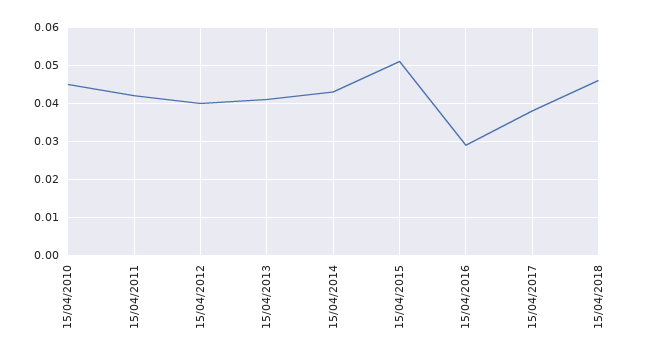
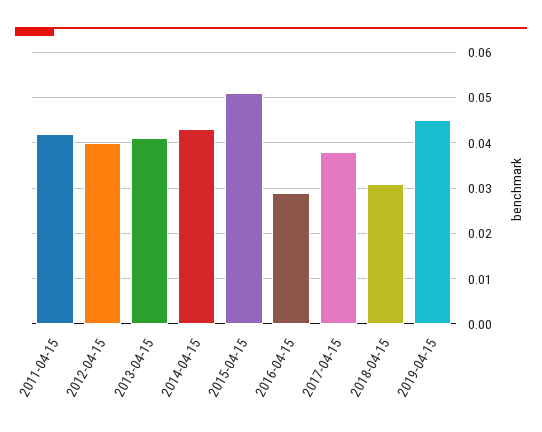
15/04/2010: 0.045 -> none
15/04/2018: 0.045 -> 0.03
2019-04-15: none -> 0.045

